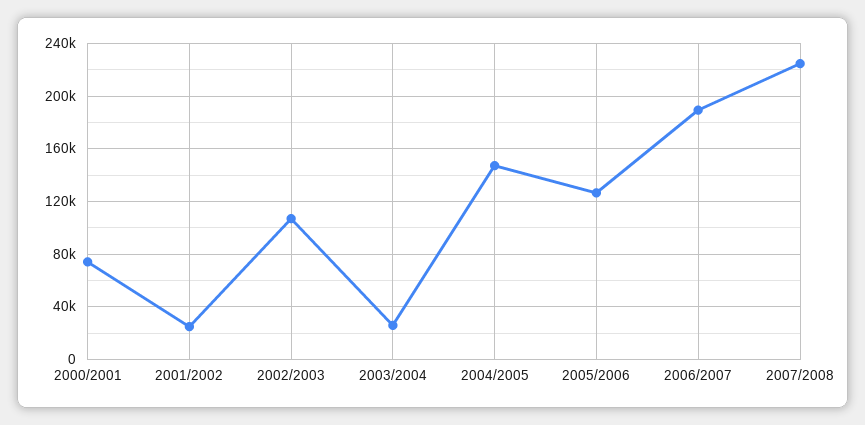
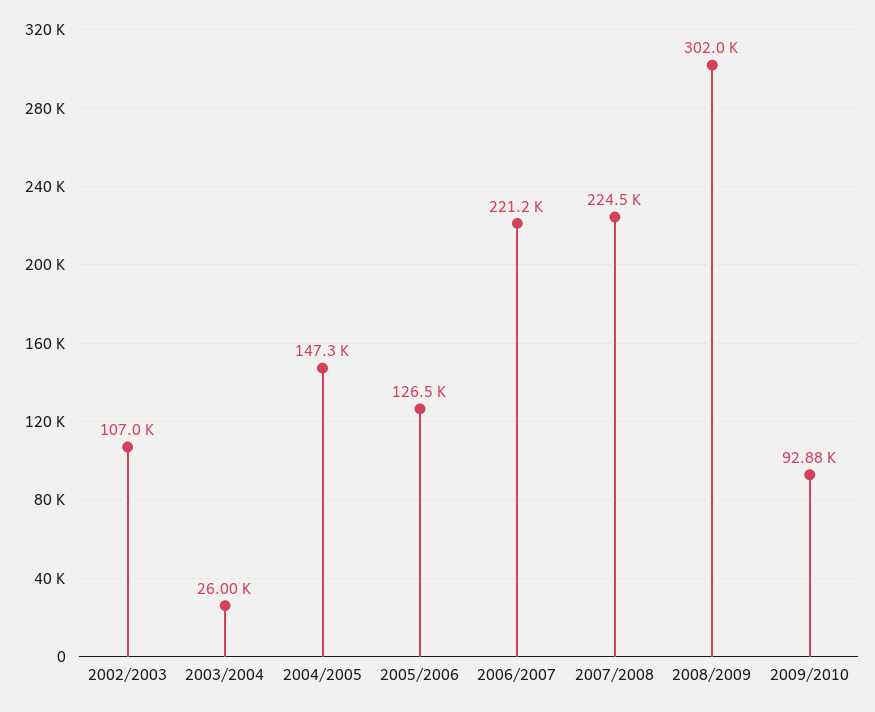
2000/2001: 75000 -> none
2001/2002: 25000 -> none
2006/2007: 190000 -> 221200
2008/2009: none -> 302000
2009/2010: none -> 92880

